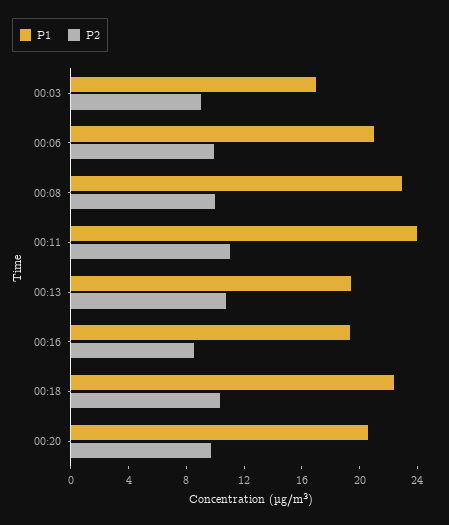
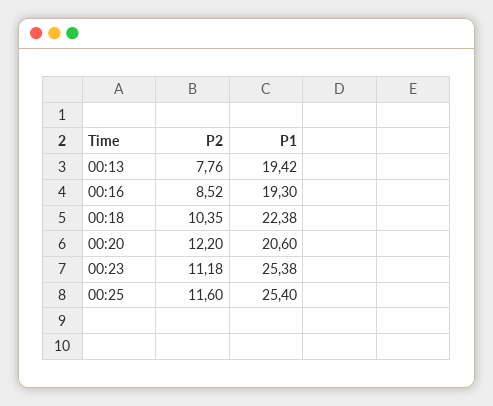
P1, 00:03: 17 -> none
P2, 00:03: 9 -> none
P1, 00:06: 21 -> none
P2, 00:06: 10 -> none
P1, 00:08: 23 -> none
P2, 00:08: 10 -> none
P1, 00:11: 24 -> none
P2, 00:11: 11 -> none
P2, 00:13: 11 -> 7.76
P2, 00:20: 10 -> 12.2
P2, 00:23: none -> 11.18
P1, 00:23: none -> 25.38
P2, 00:25: none -> 11.6
P1, 00:25: none -> 25.4

